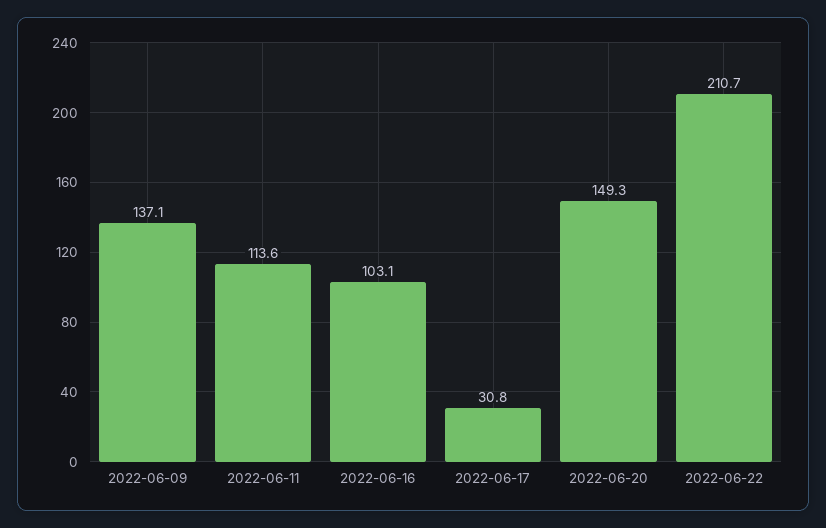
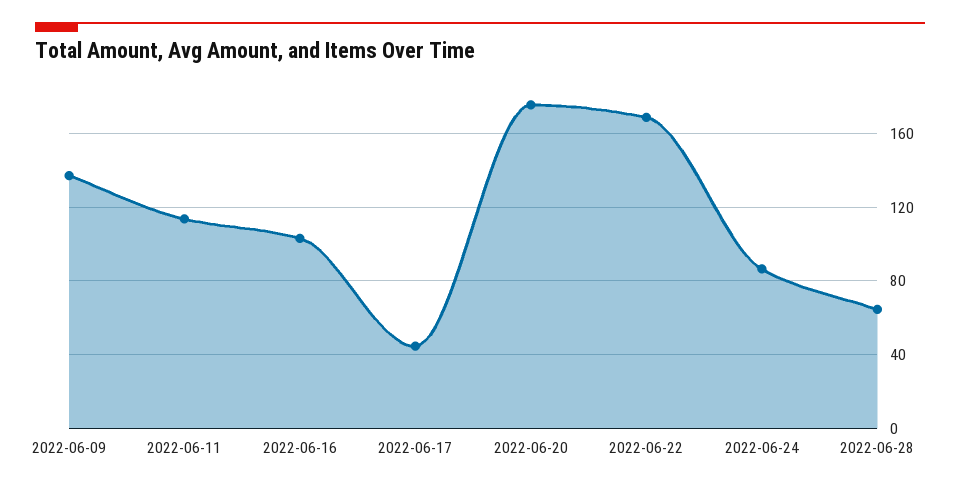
2022-06-17: 30.8 -> 45
2022-06-20: 149.3 -> 175
2022-06-22: 210.7 -> 170
2022-06-24: none -> 85
2022-06-28: none -> 65

